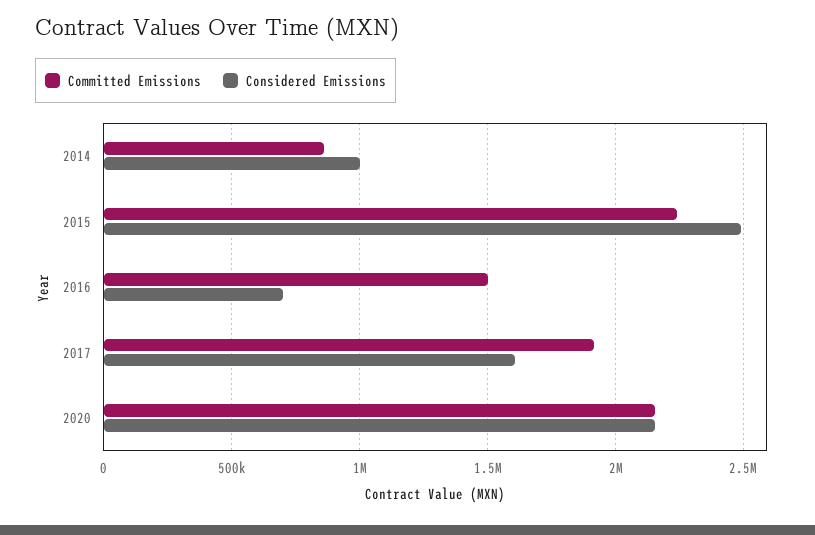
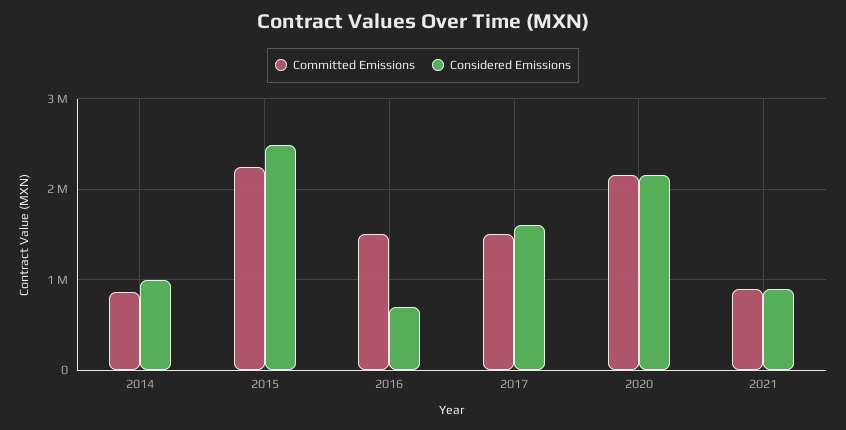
Committed Emissions, 2017: 1900000 -> 1500000
Committed Emissions, 2021: none -> 900000
Considered Emissions, 2021: none -> 900000

